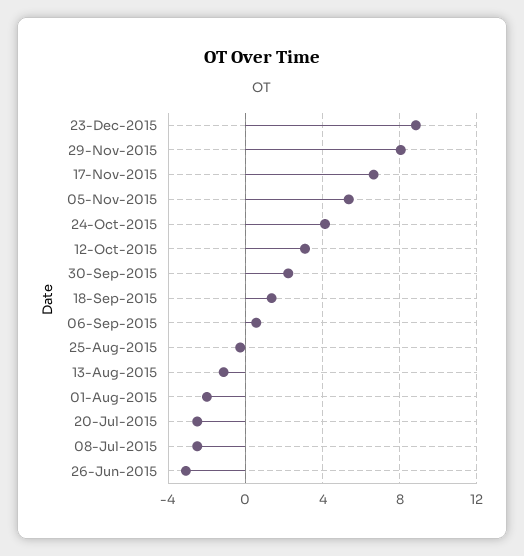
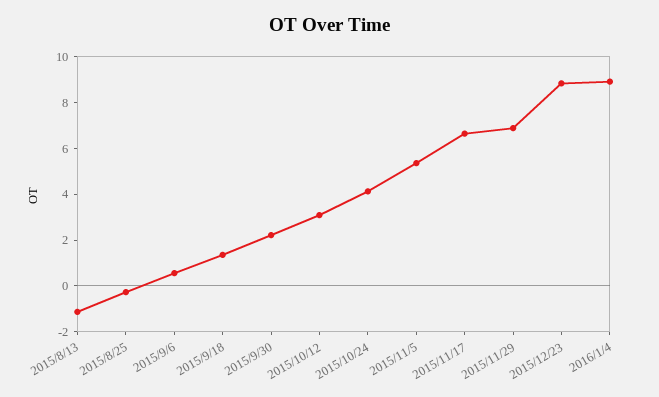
29-Nov-2015: 8 -> 7
01-Aug-2015: -2 -> none
20-Jul-2015: -2.5 -> none
08-Jul-2015: -2.5 -> none
26-Jun-2015: -3 -> none
2016/1/4: none -> 9

